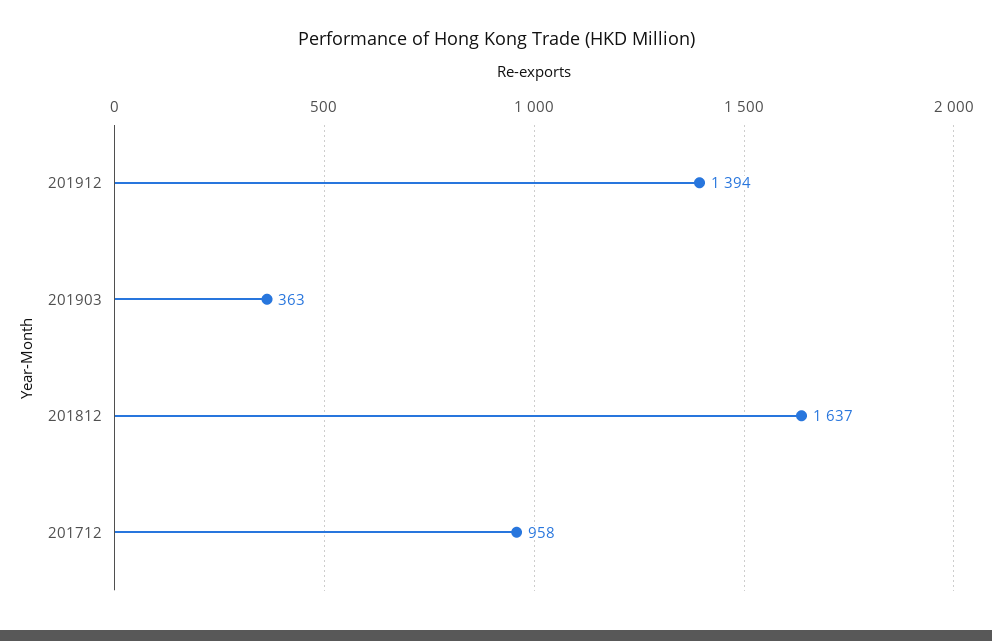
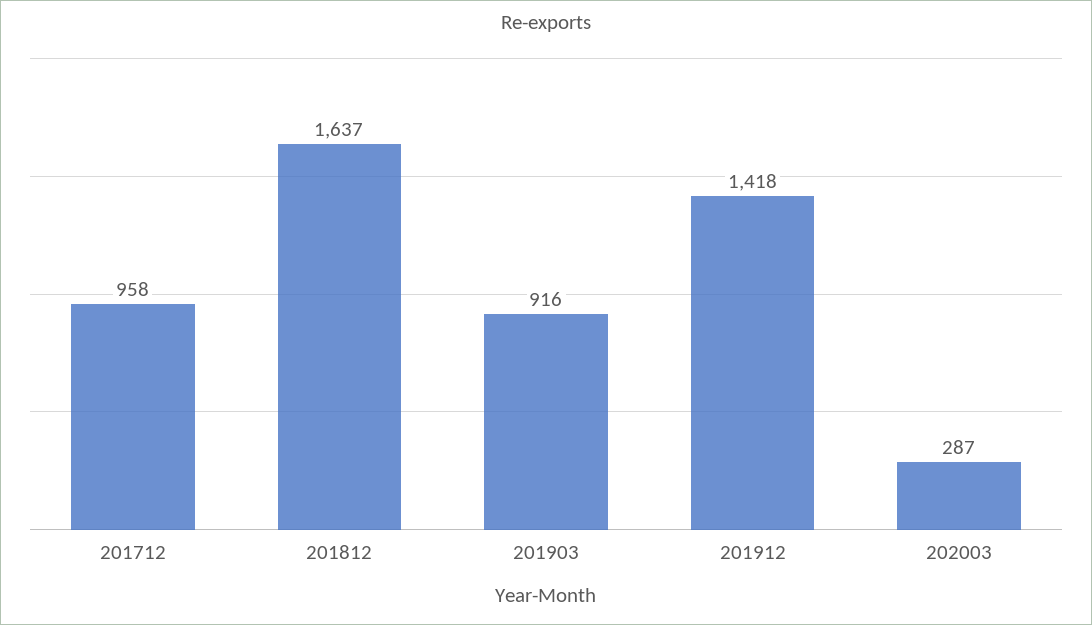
201912: 1394 -> 1418
201903: 363 -> 916
202003: none -> 287

